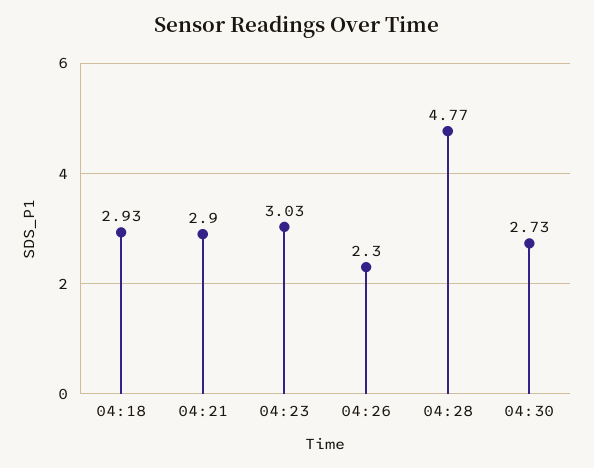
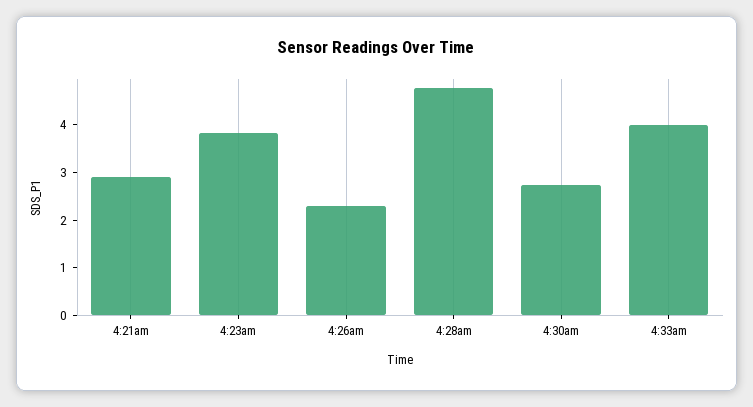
04:18: 2.93 -> none
04:23: 3.03 -> 3.8
4:33am: none -> 4

